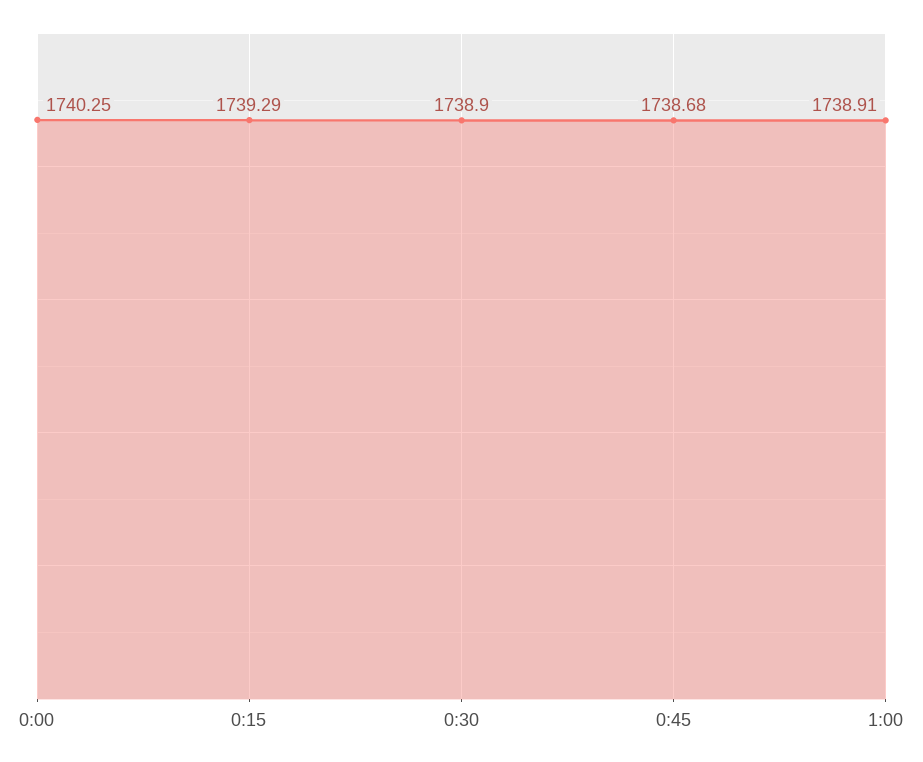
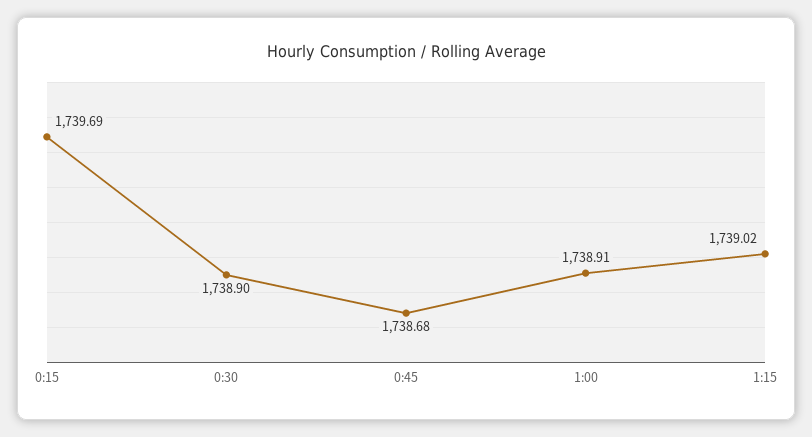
0:00: 1740.25 -> none
0:15: 1739.29 -> 1739.69
1:15: none -> 1739.02

